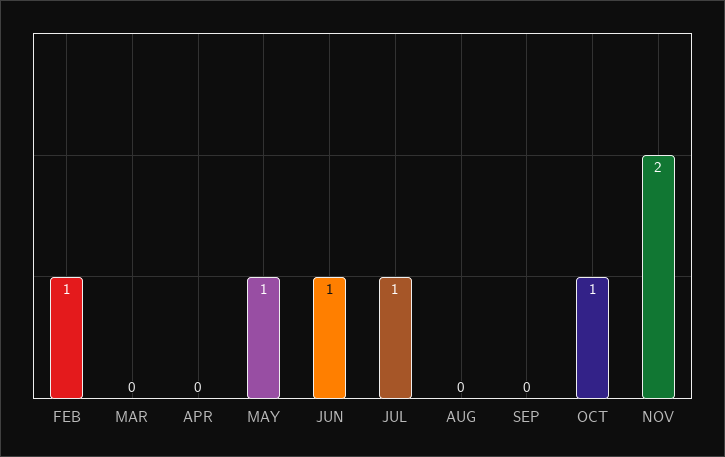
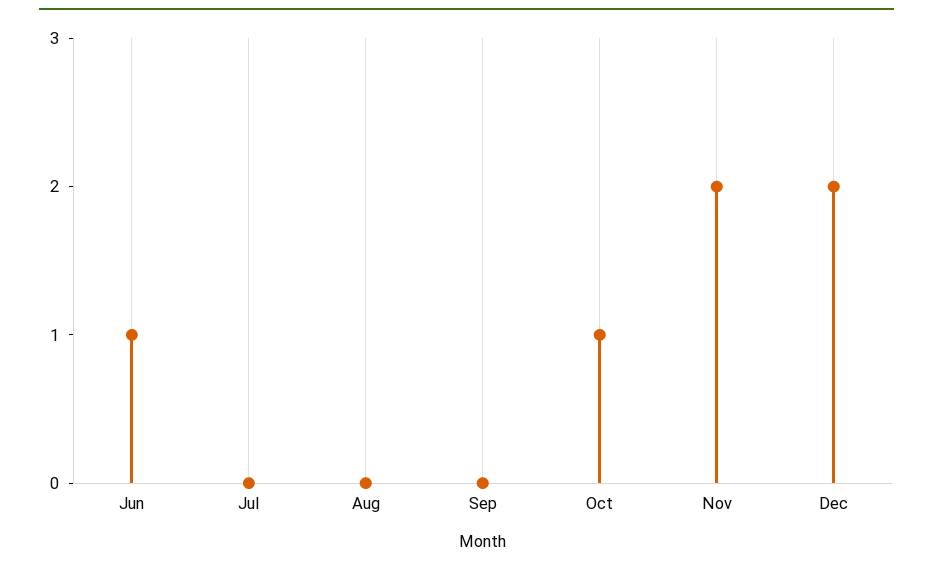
FEB: 1 -> none
MAR: 0 -> none
APR: 0 -> none
MAY: 1 -> none
JUL: 1 -> 0
Dec: none -> 2

